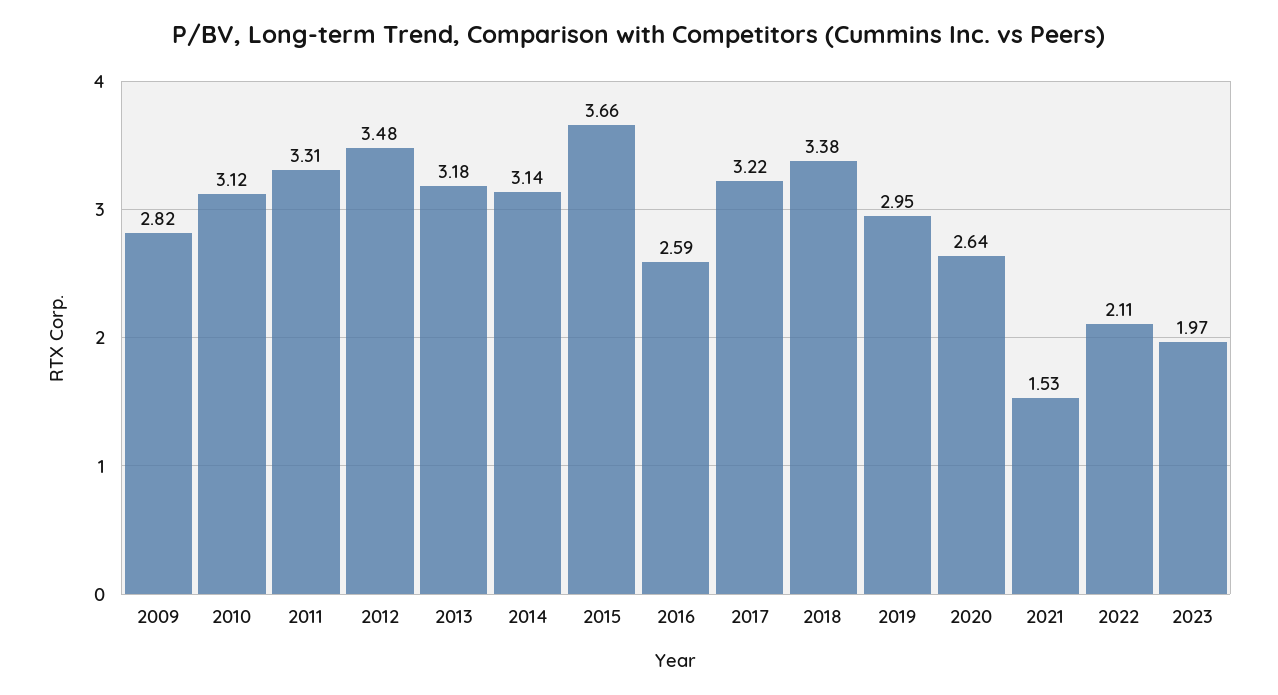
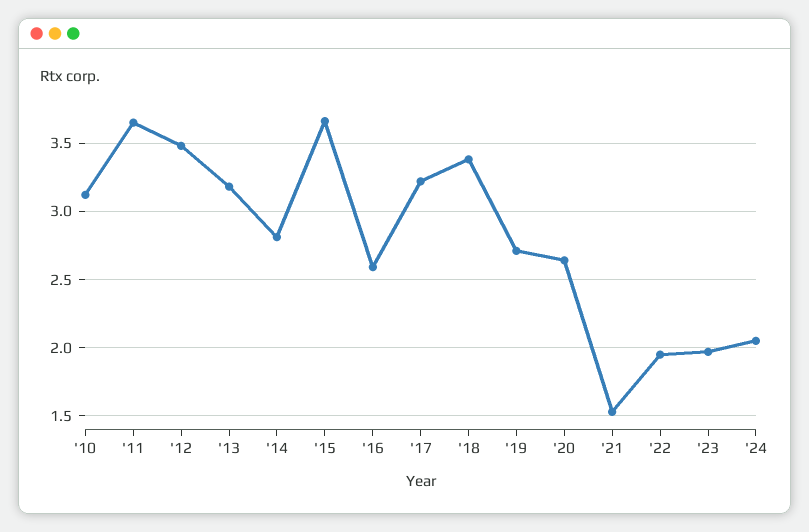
2009: 2.82 -> none
2011: 3.31 -> 3.65
2014: 3.14 -> 2.8
2019: 2.95 -> 2.7
2022: 2.11 -> 1.95
'24: none -> 2.05

